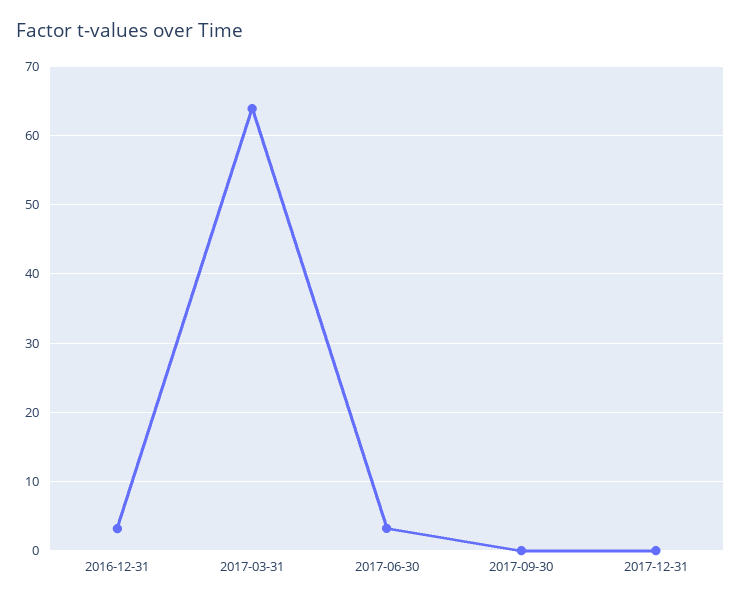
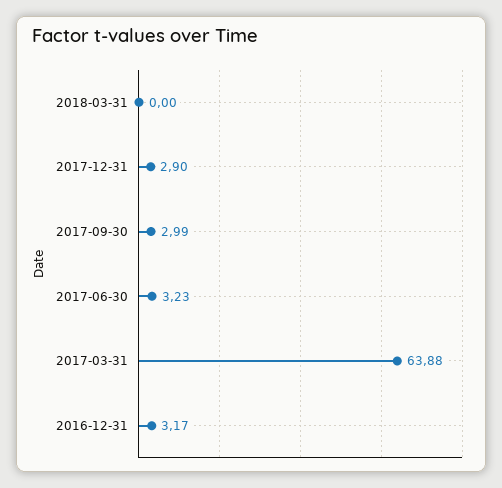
2017-09-30: 0 -> 2.99
2017-12-31: 0 -> 2.9
2018-03-31: none -> 0

